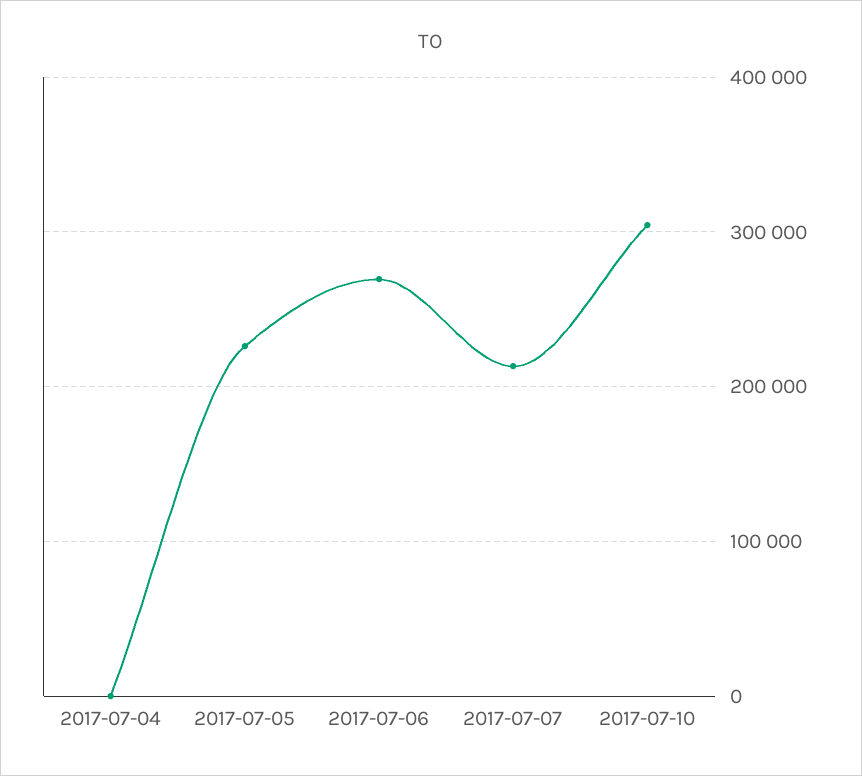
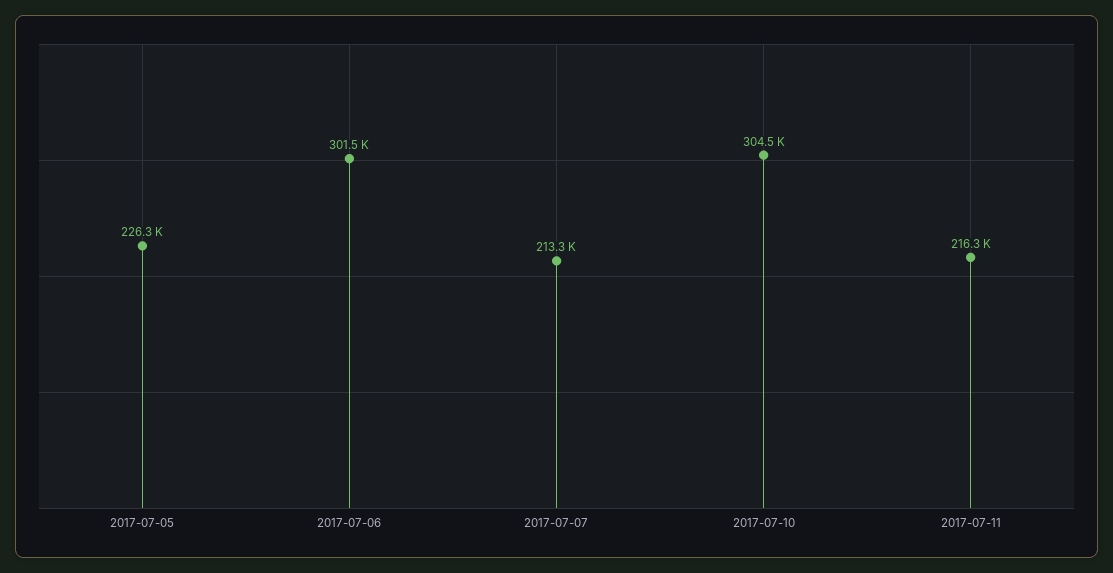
2017-07-04: 0 -> none
2017-07-06: 270000 -> 301500
2017-07-11: none -> 216300

